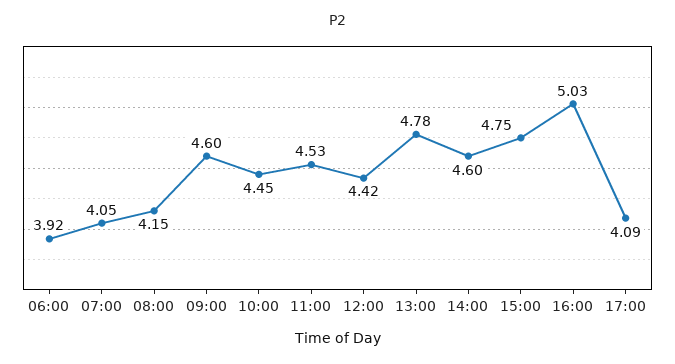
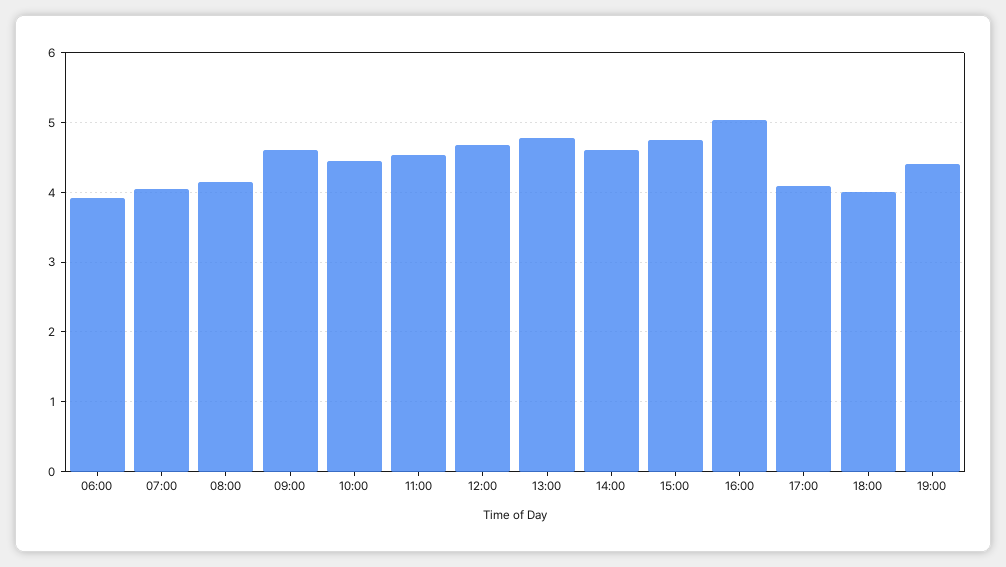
12:00: 4.42 -> 4.7
18:00: none -> 4
19:00: none -> 4.4

